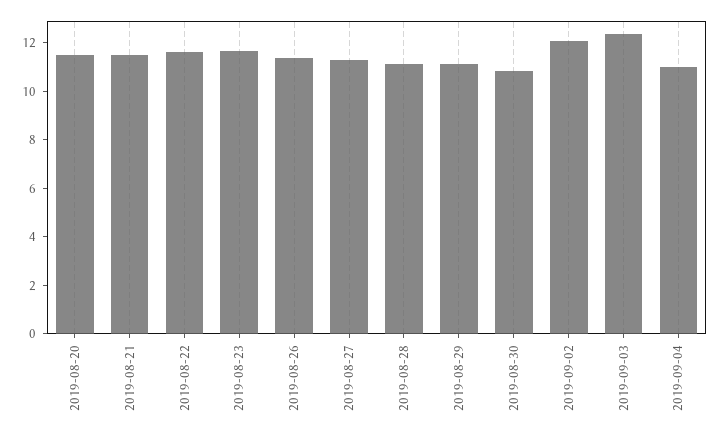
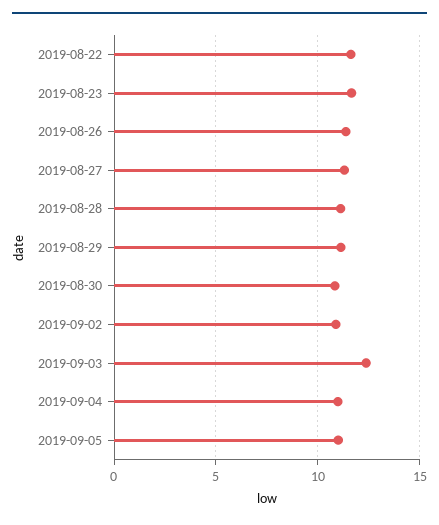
2019-08-20: 11.5 -> none
2019-08-21: 11.5 -> none
2019-09-02: 12 -> 11
2019-09-05: none -> 11

